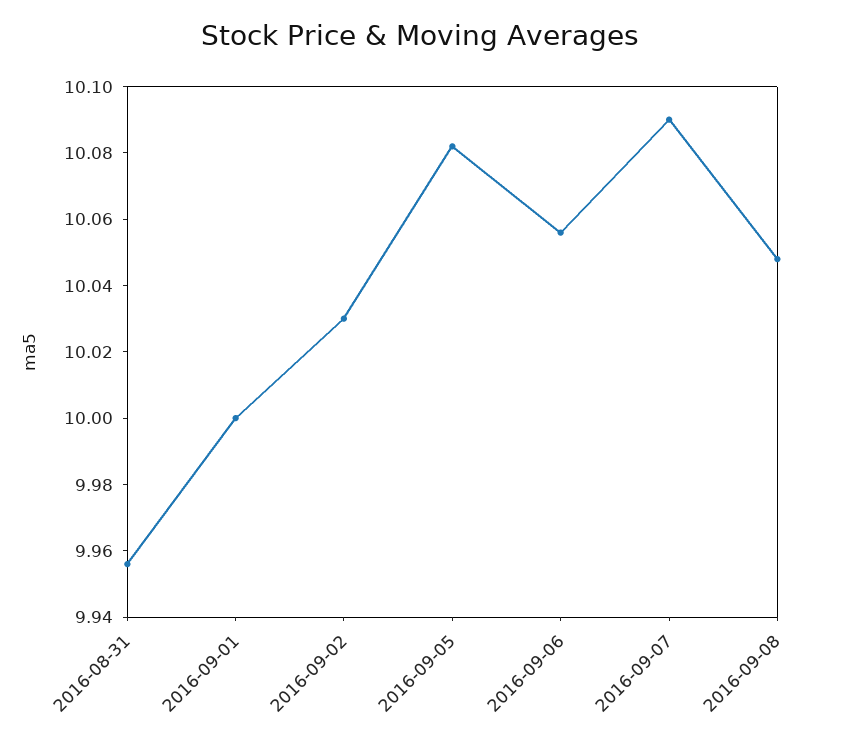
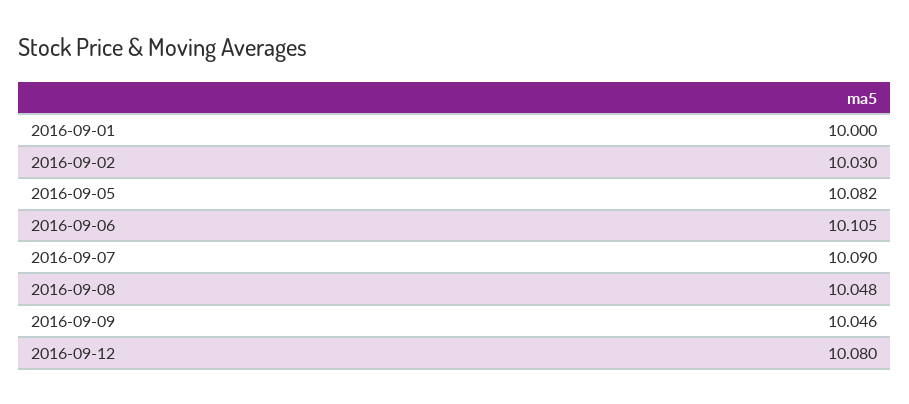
2016-08-31: 9.955 -> none
2016-09-06: 10.055 -> 10.105
2016-09-09: none -> 10.046
2016-09-12: none -> 10.08

